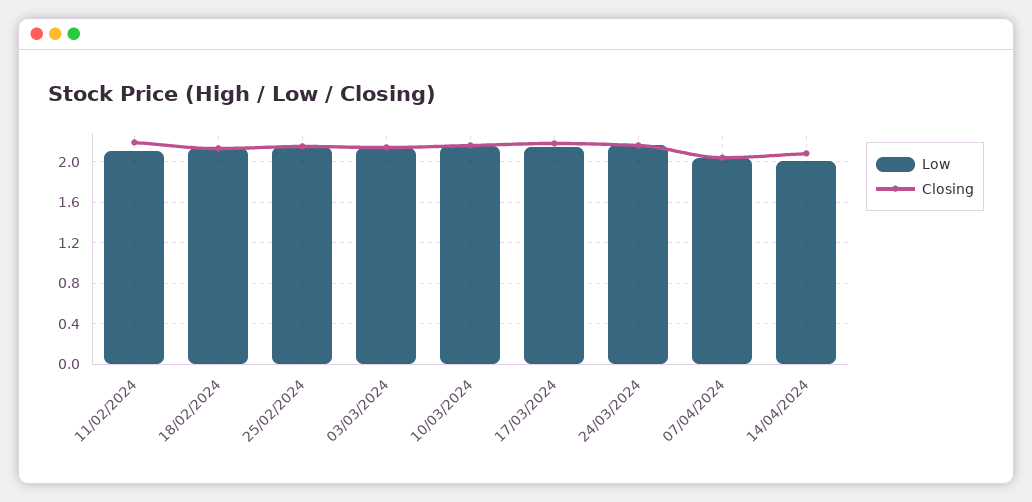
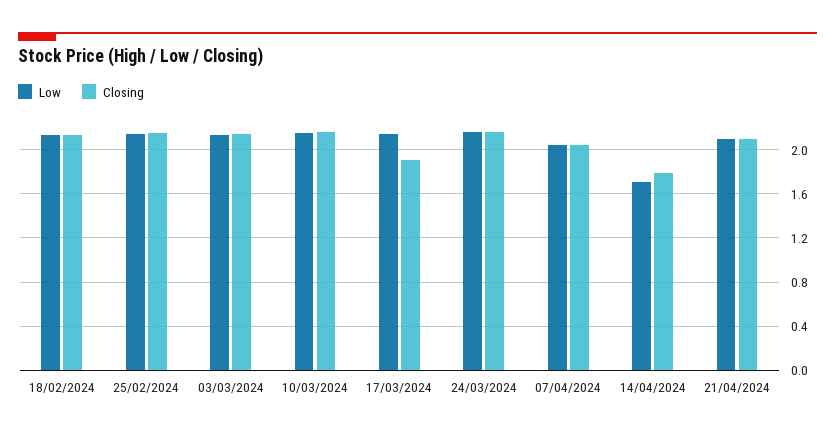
Low, 11/02/2024: 2.1 -> none
Closing, 11/02/2024: 2.2 -> none
Closing, 17/03/2024: 2.2 -> 1.9
Low, 14/04/2024: 2 -> 1.7
Closing, 14/04/2024: 2.1 -> 1.8
Low, 21/04/2024: none -> 2.1
Closing, 21/04/2024: none -> 2.1

